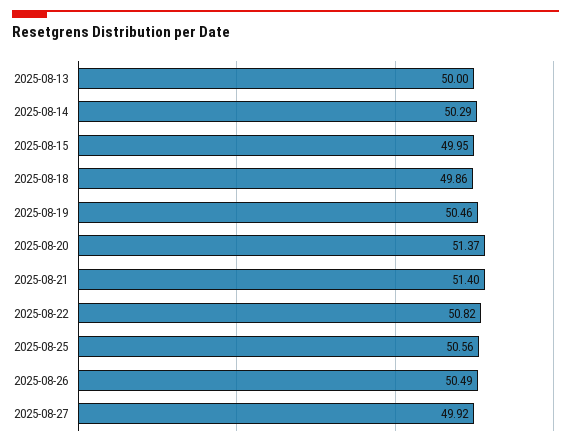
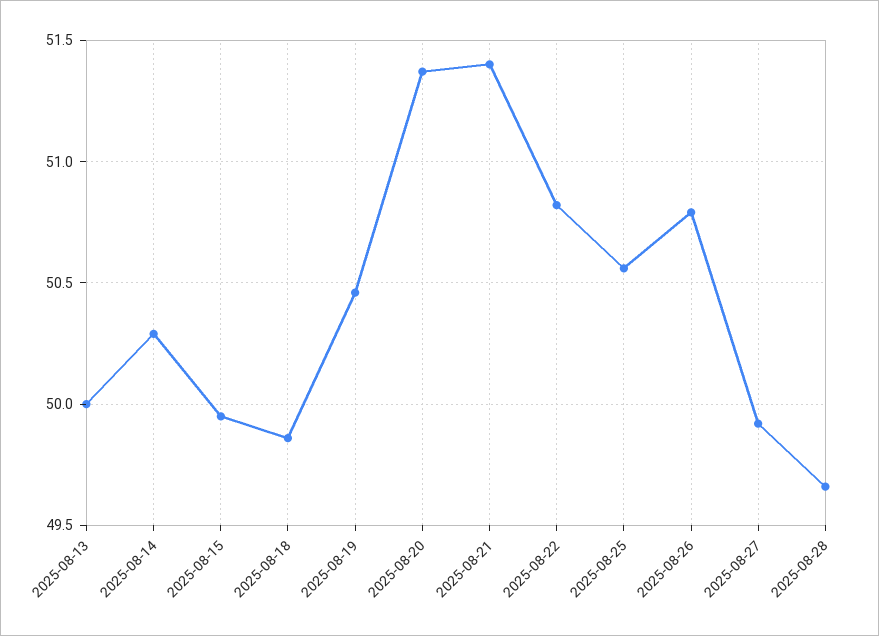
2025-08-26: 50.49 -> 50.8
2025-08-28: none -> 49.65

